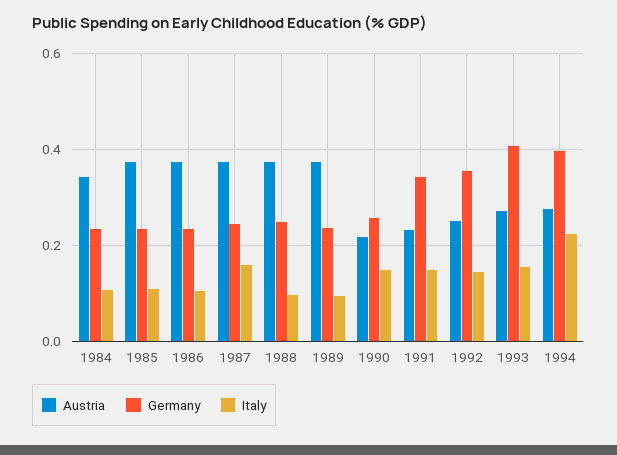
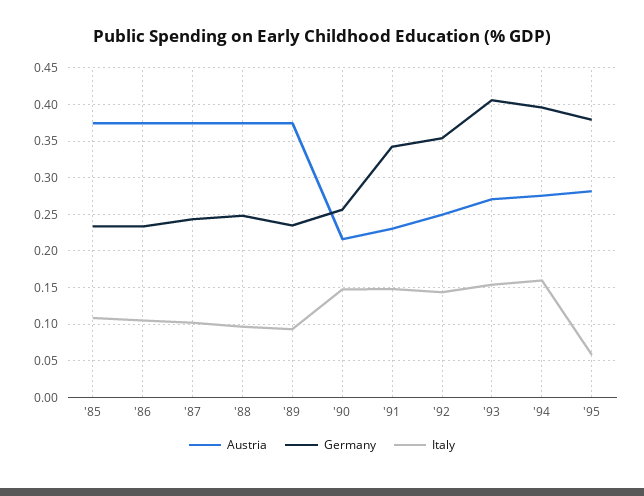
Austria, 1984: 0.34 -> none
Germany, 1984: 0.24 -> none
Italy, 1984: 0.1 -> none
Italy, 1987: 0.16 -> 0.1
Italy, 1994: 0.22 -> 0.16
Austria, '95: none -> 0.28
Germany, '95: none -> 0.38
Italy, '95: none -> 0.06

